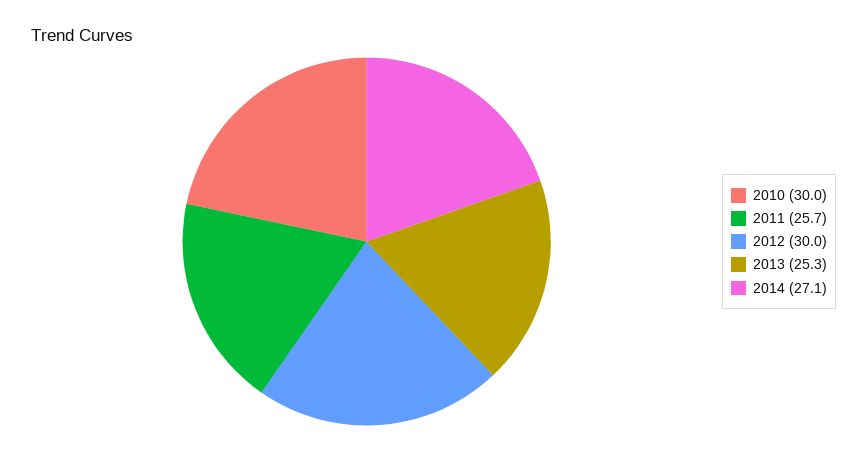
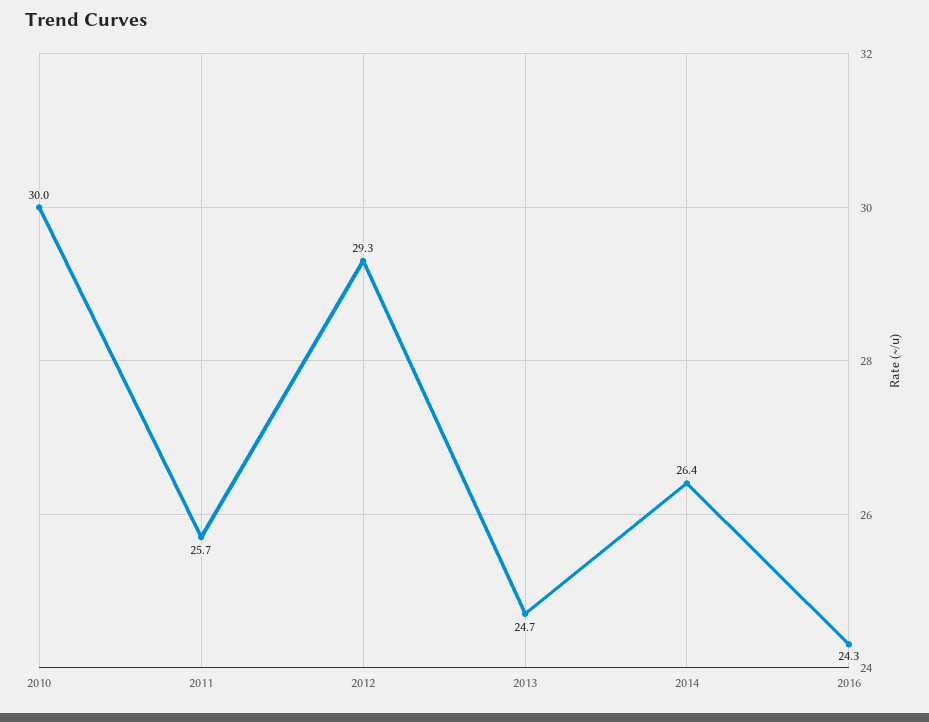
2012: 30 -> 29.3
2013: 25.3 -> 24.7
2014: 27.1 -> 26.4
2016: none -> 24.3

